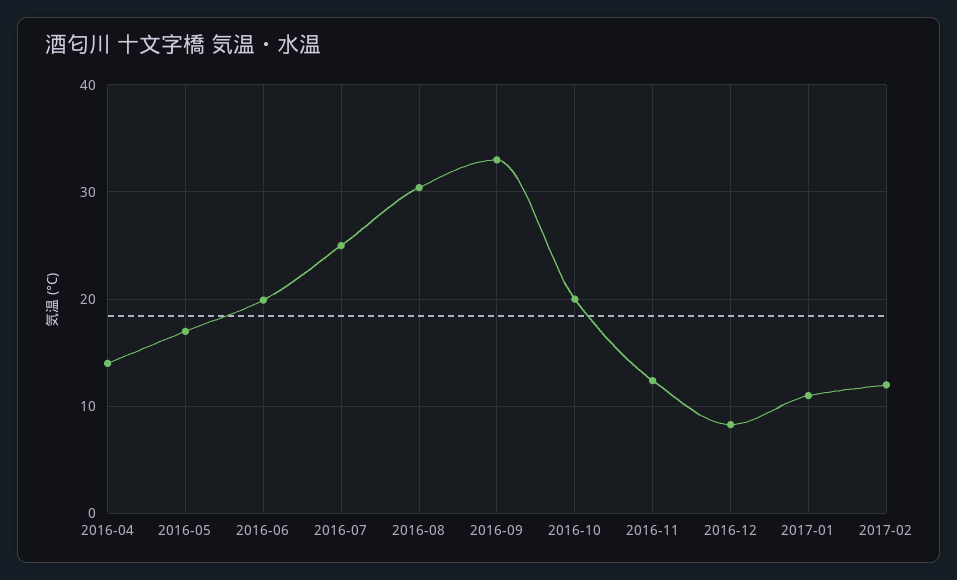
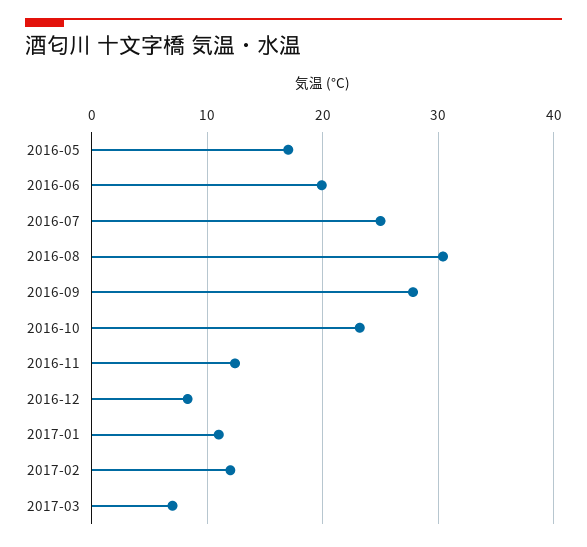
2016-04: 14 -> none
2016-09: 33 -> 28
2016-10: 20 -> 23
2017-03: none -> 7

